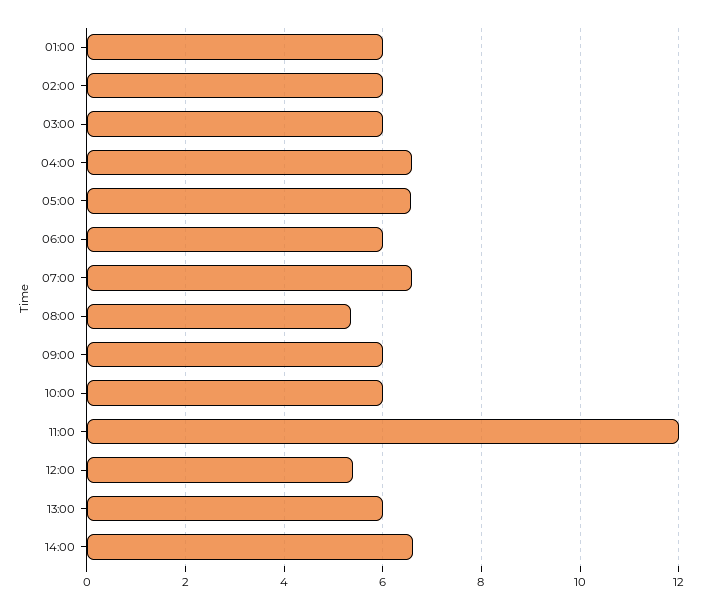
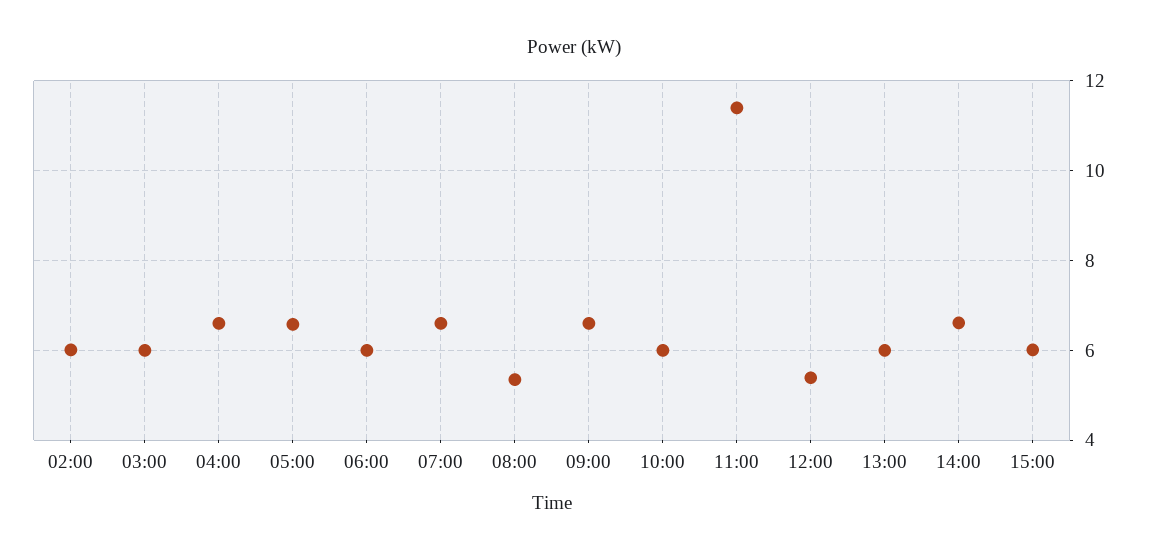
01:00: 6 -> none
09:00: 6 -> 6.6
11:00: 12 -> 11.4
15:00: none -> 6

